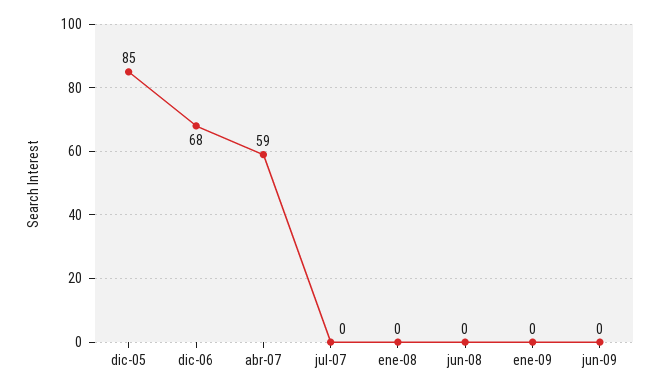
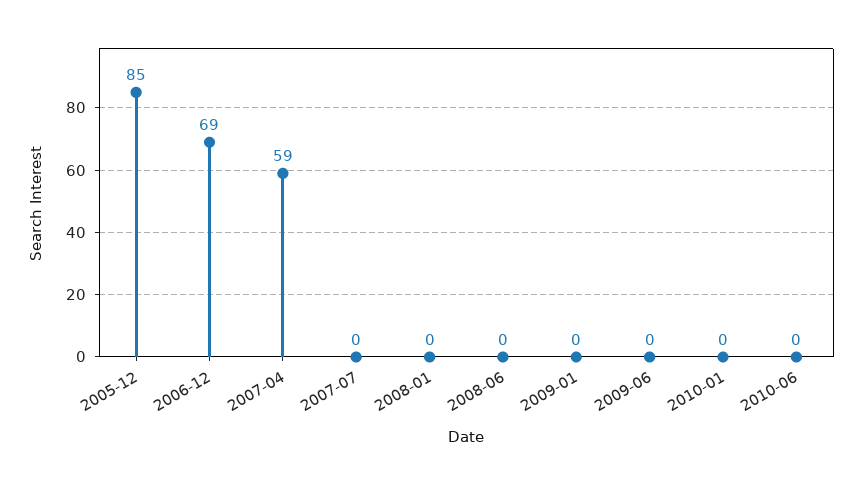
dic-06: 68 -> 69
2010-01: none -> 0
2010-06: none -> 0

